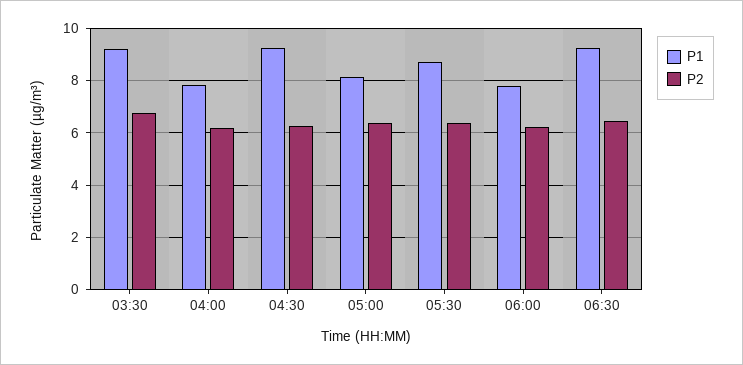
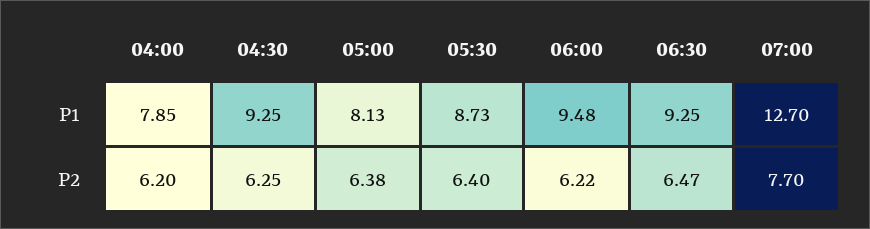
P1, 03:30: 9.25 -> none
P2, 03:30: 6.75 -> none
P1, 06:00: 7.75 -> 9.48
P1, 07:00: none -> 12.7
P2, 07:00: none -> 7.7

